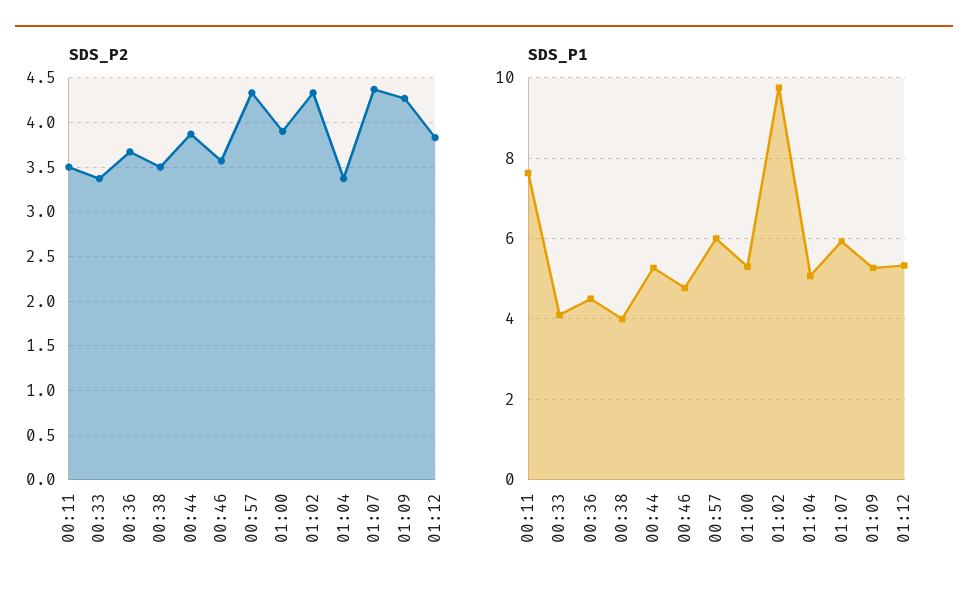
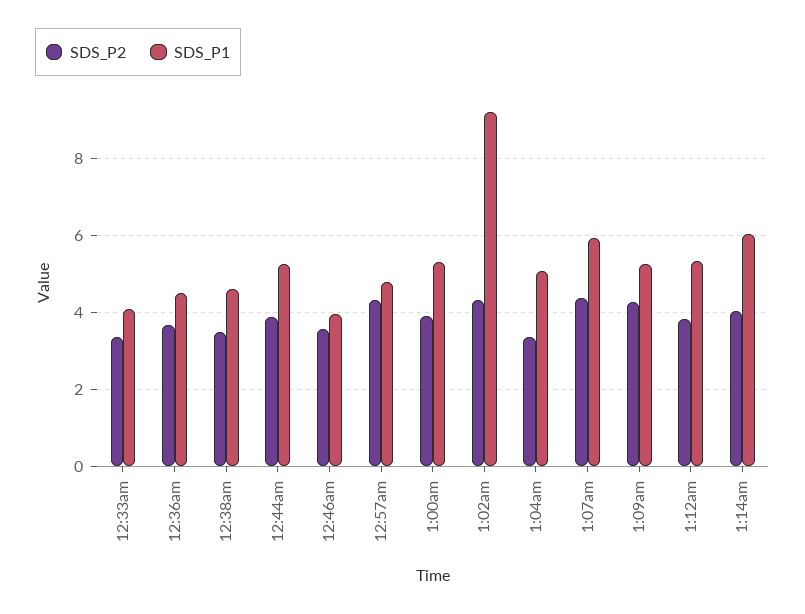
SDS_P2, 00:11: 3.5 -> none
SDS_P1, 00:11: 7.6 -> none
SDS_P1, 00:38: 4 -> 4.6
SDS_P1, 00:46: 4.8 -> 4
SDS_P1, 00:57: 6 -> 4.8
SDS_P1, 01:02: 9.8 -> 9.2
SDS_P2, 1:14am: none -> 4
SDS_P1, 1:14am: none -> 6

